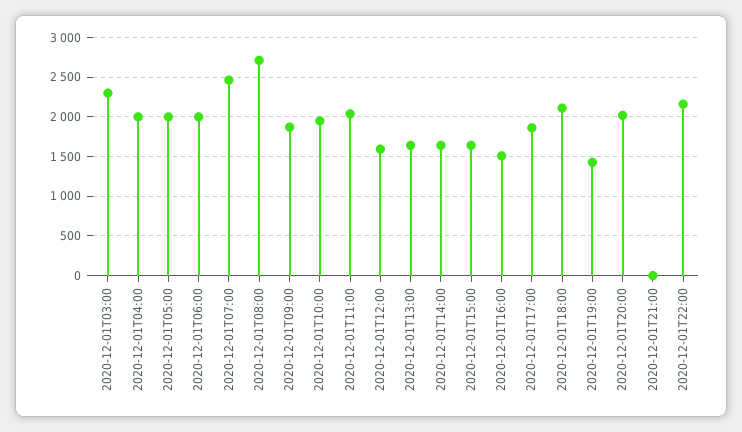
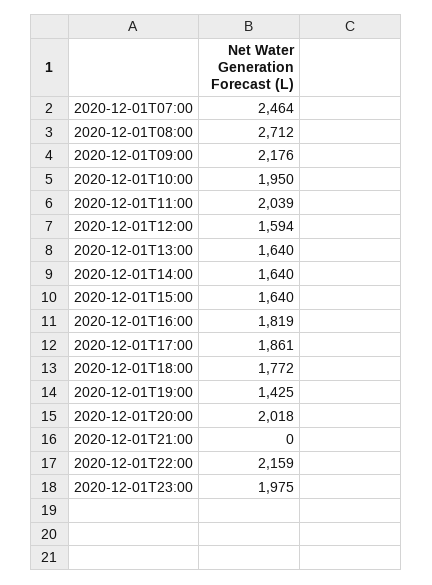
2020-12-01T03:00: 2300 -> none
2020-12-01T04:00: 2000 -> none
2020-12-01T05:00: 2000 -> none
2020-12-01T06:00: 2000 -> none
2020-12-01T09:00: 1900 -> 2176
2020-12-01T16:00: 1500 -> 1819
2020-12-01T18:00: 2100 -> 1772
2020-12-01T23:00: none -> 1975

